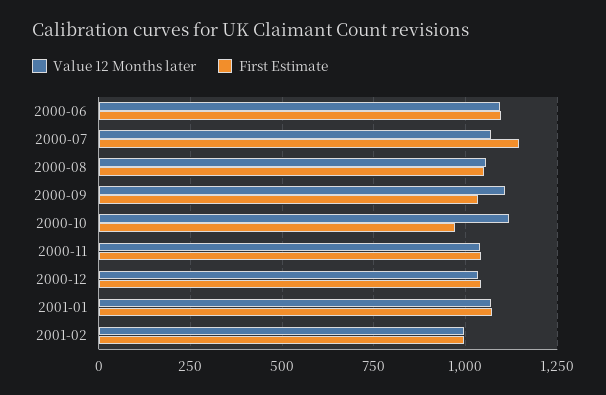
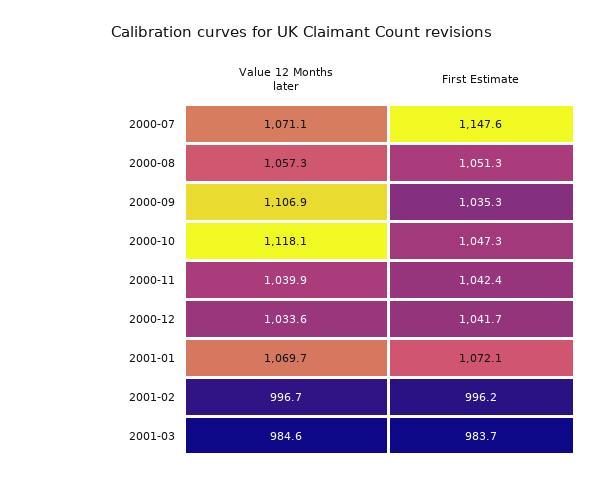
Value 12 Months later, 2000-06: 1100 -> none
First Estimate, 2000-06: 1100 -> none
First Estimate, 2000-10: 975 -> 1047.3
Value 12 Months later, 2001-03: none -> 984.6
First Estimate, 2001-03: none -> 983.7

